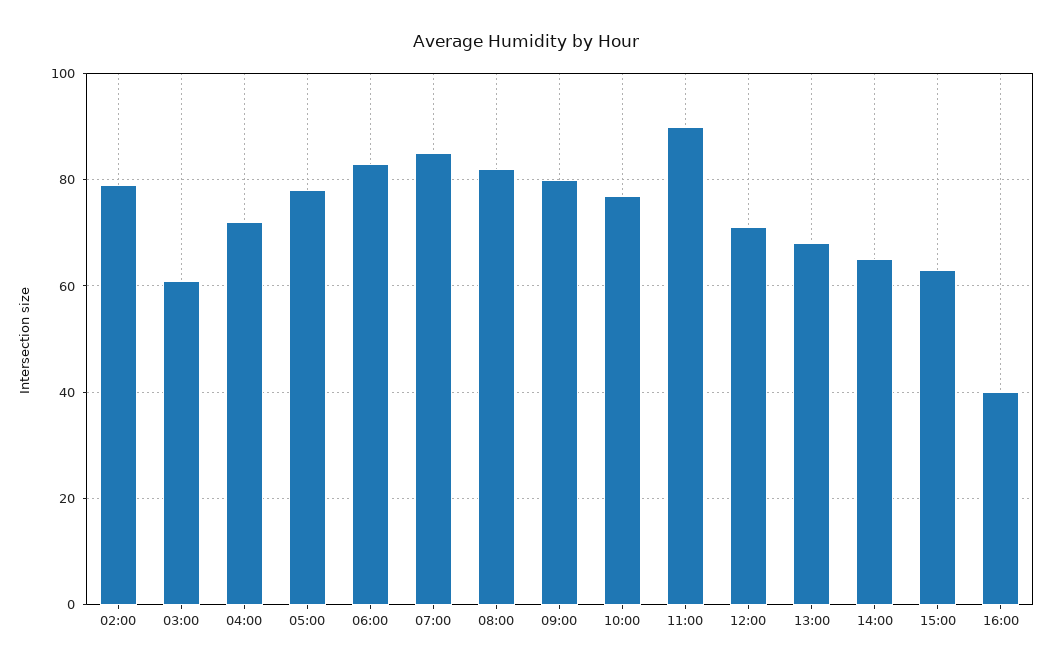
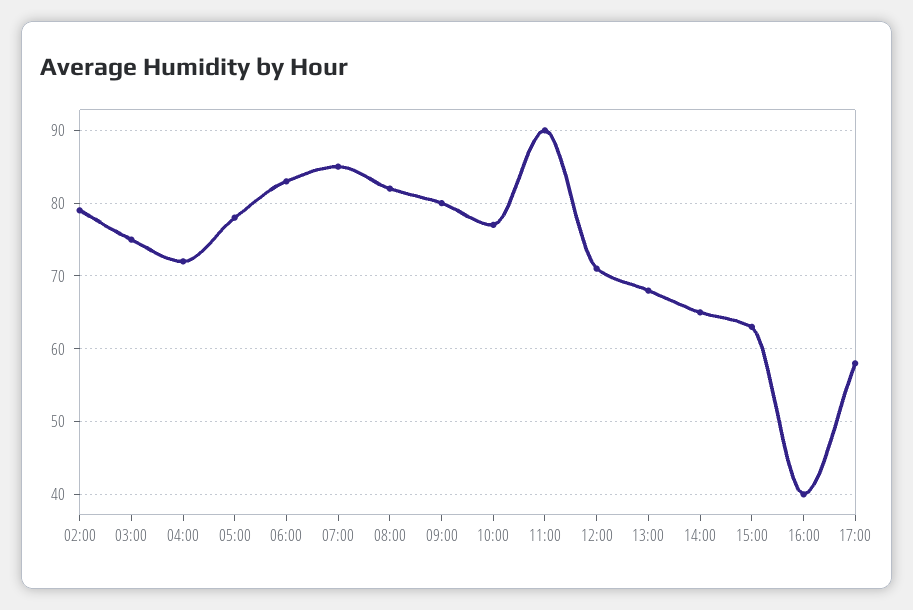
03:00: 60 -> 75
17:00: none -> 58

